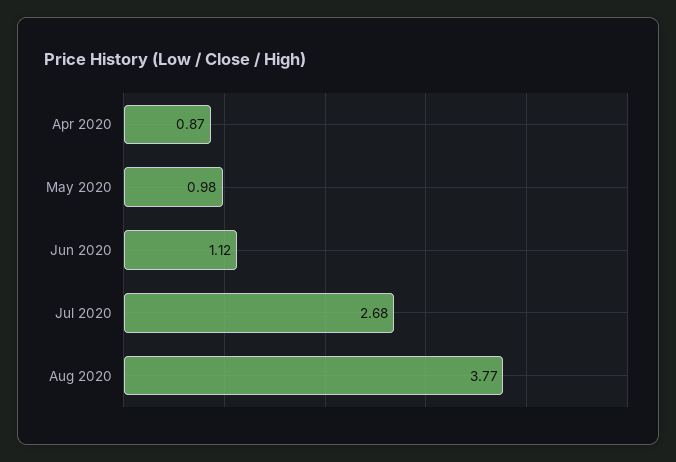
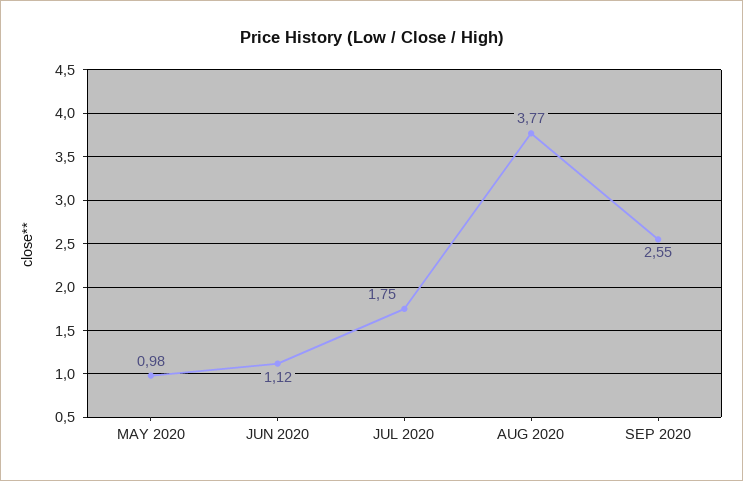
Apr 2020: 0.87 -> none
Jul 2020: 2.68 -> 1.75
SEP 2020: none -> 2.55

